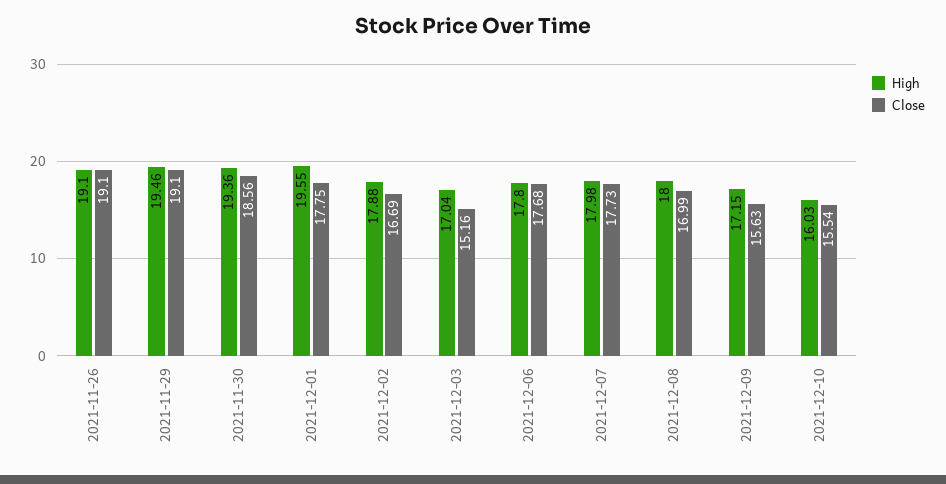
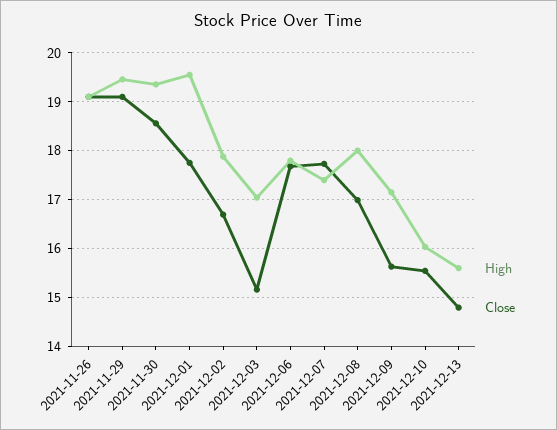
High, 2021-12-07: 17.98 -> 17.4
High, 2021-12-13: none -> 15.6
Close, 2021-12-13: none -> 14.8

